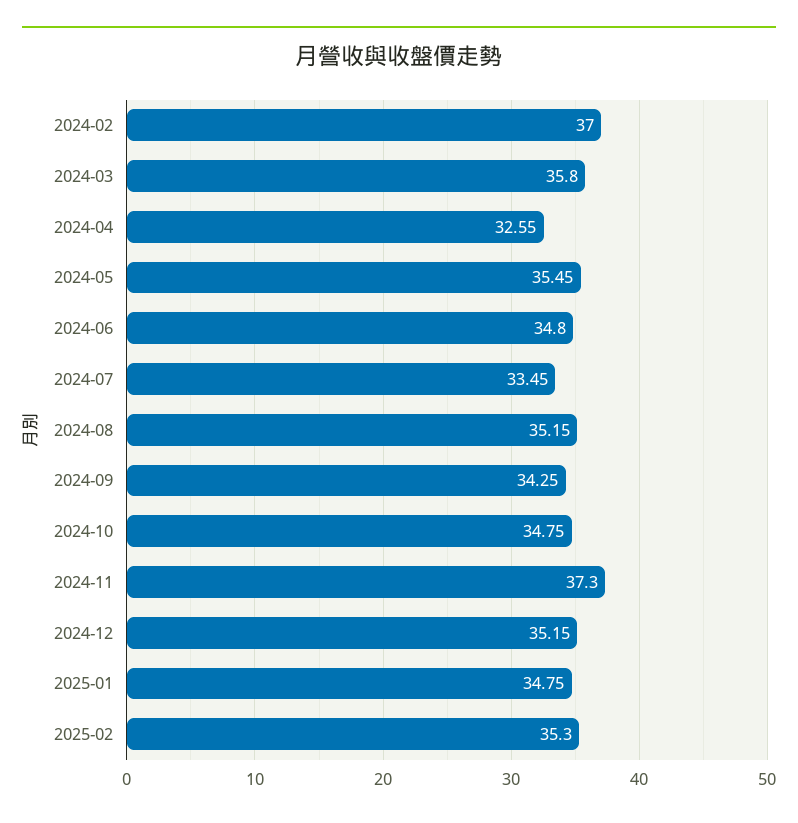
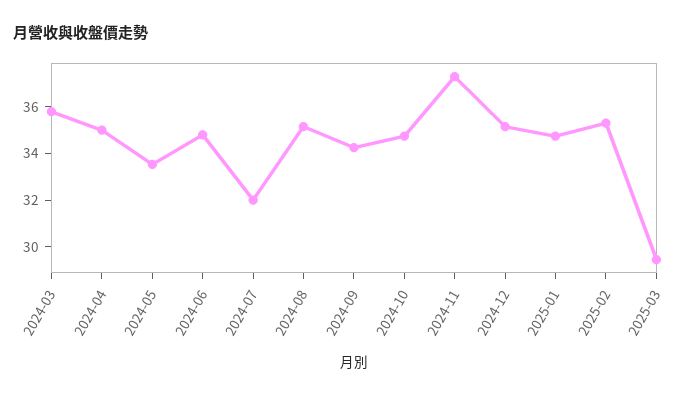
2024-02: 37 -> none
2024-04: 32.55 -> 35
2024-05: 35.45 -> 33.5
2024-07: 33.45 -> 32
2025-03: none -> 29.5

